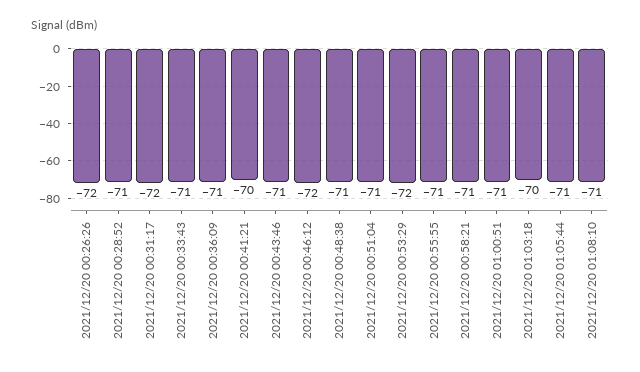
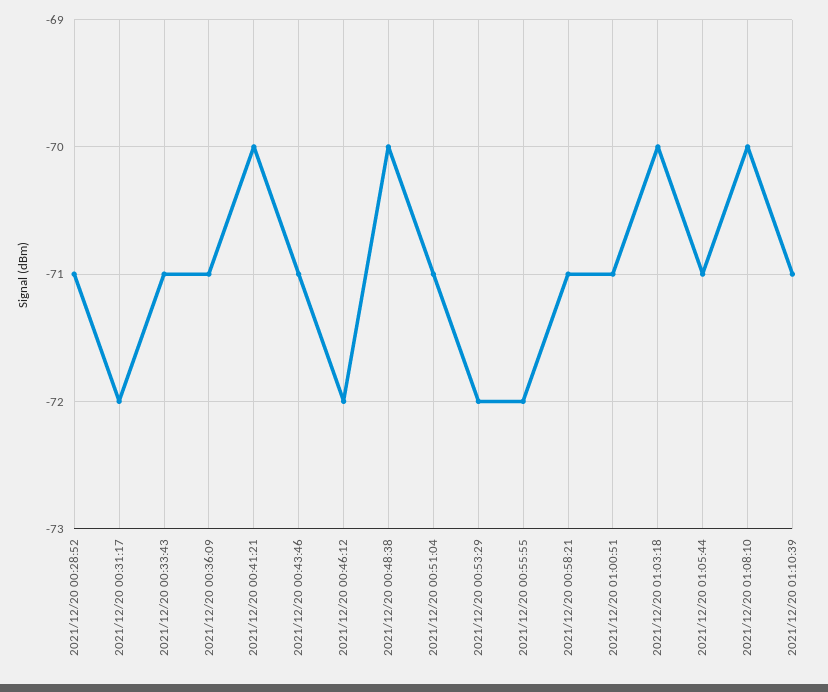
2021/12/20 00:26:26: -72 -> none
2021/12/20 00:48:38: -71 -> -70
2021/12/20 00:55:55: -71 -> -72
2021/12/20 01:08:10: -71 -> -70
2021/12/20 01:10:39: none -> -71

